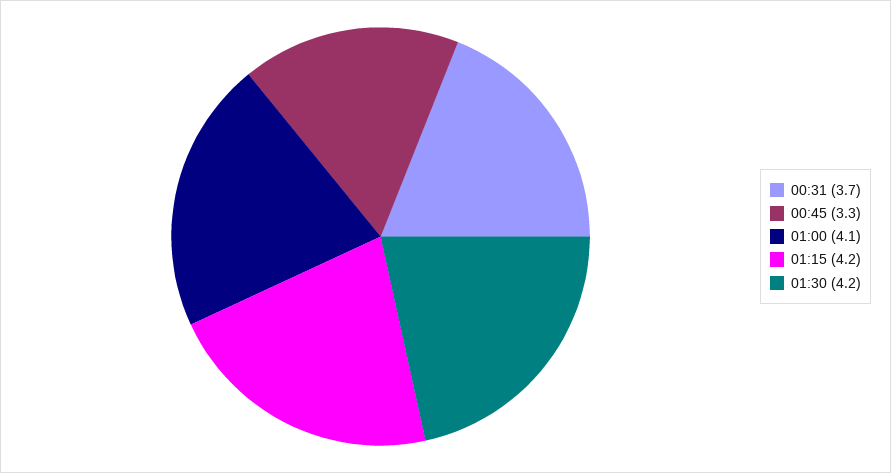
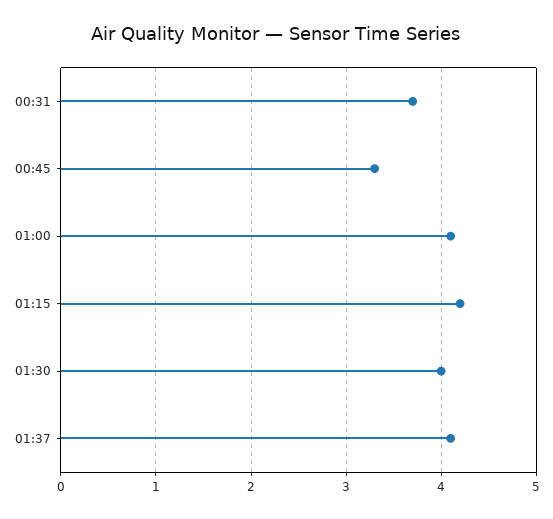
01:30: 4.2 -> 4
01:37: none -> 4.1

